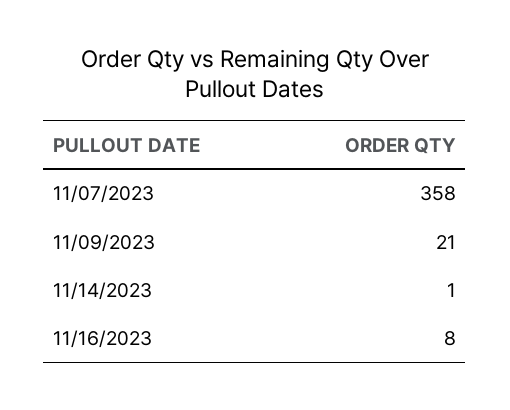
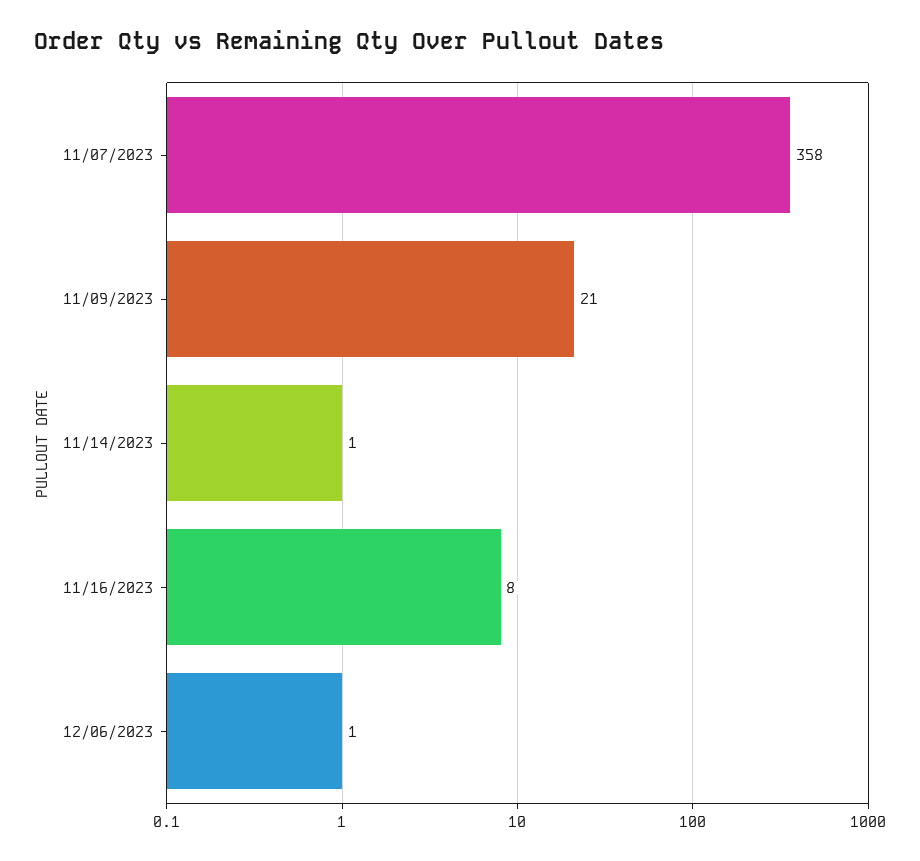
12/06/2023: none -> 1

